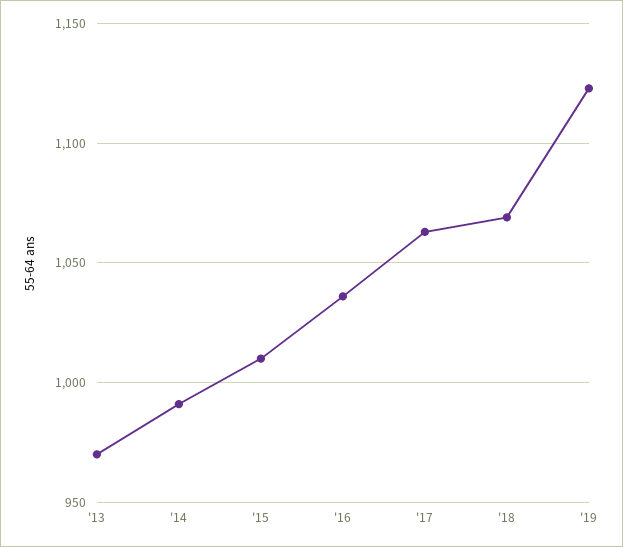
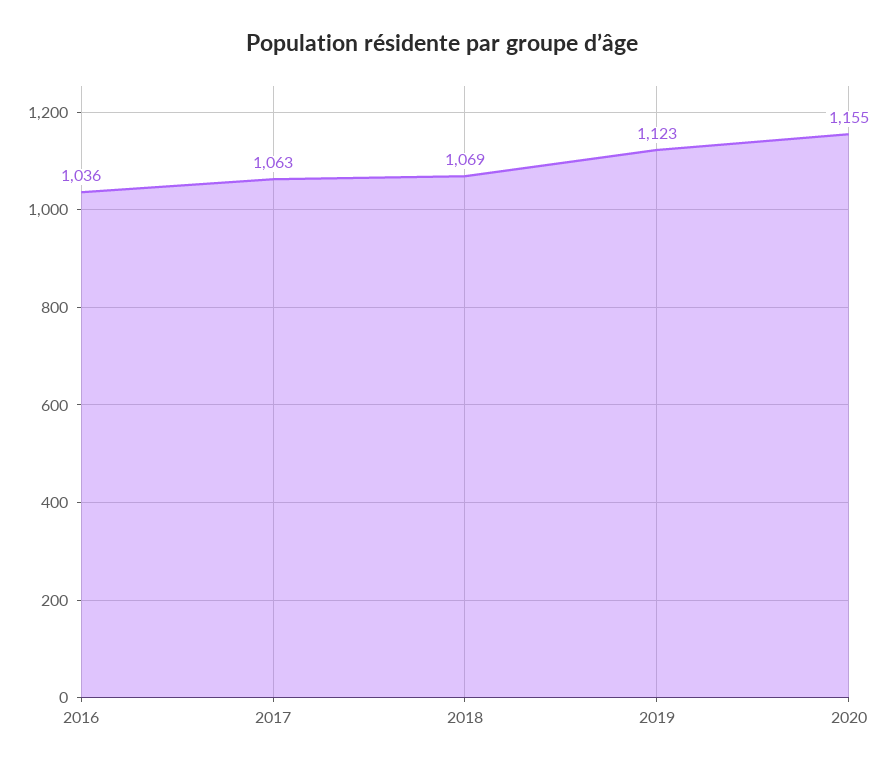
'13: 970 -> none
'14: 990 -> none
'15: 1010 -> none
2020: none -> 1155

